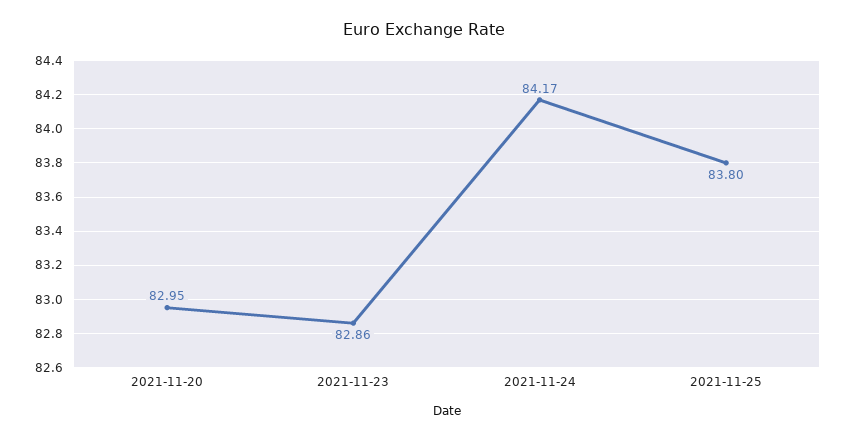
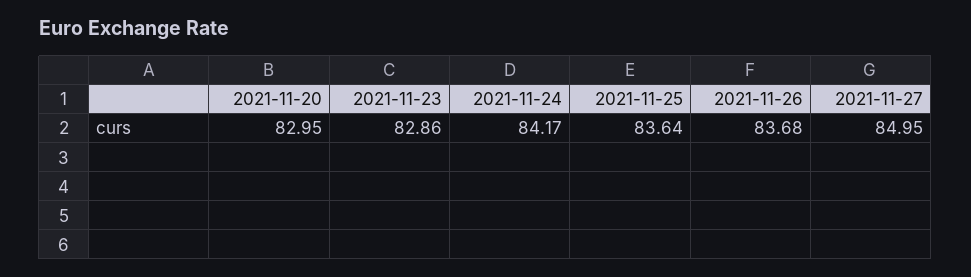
2021-11-25: 83.8 -> 83.64
2021-11-26: none -> 83.68
2021-11-27: none -> 84.95

